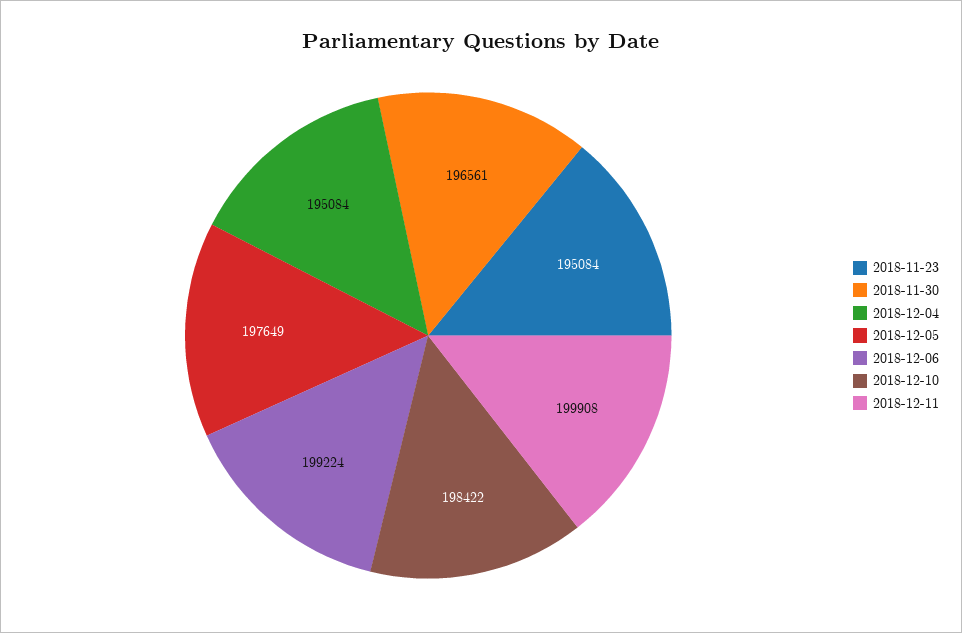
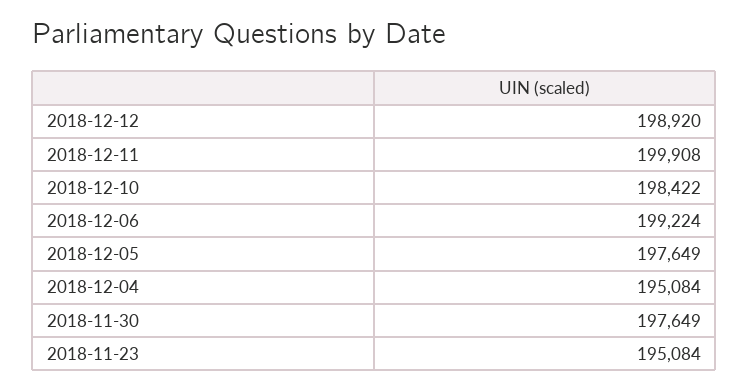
2018-11-30: 196561 -> 197649
2018-12-12: none -> 198920

